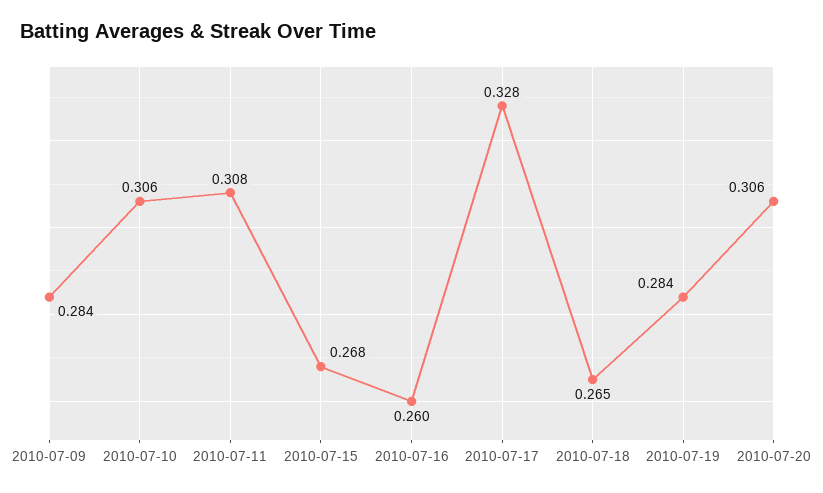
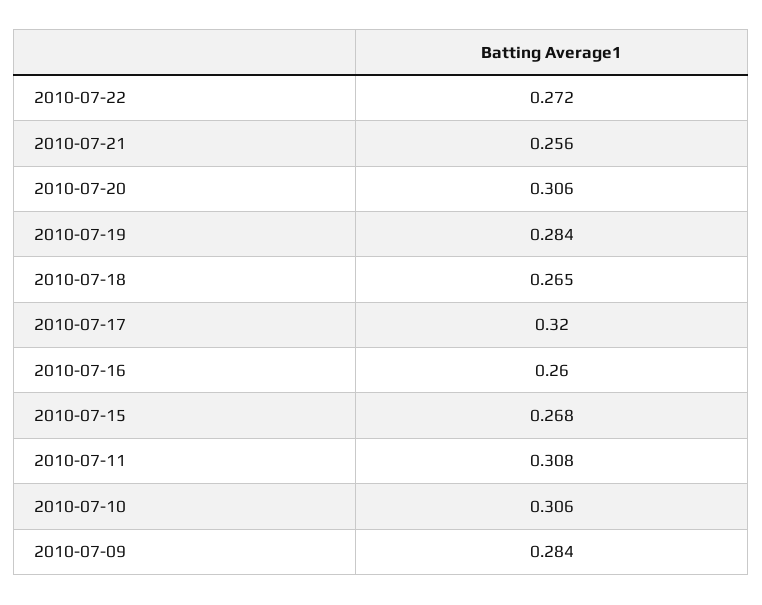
2010-07-17: 0.328 -> 0.32
2010-07-22: none -> 0.272
2010-07-21: none -> 0.256

